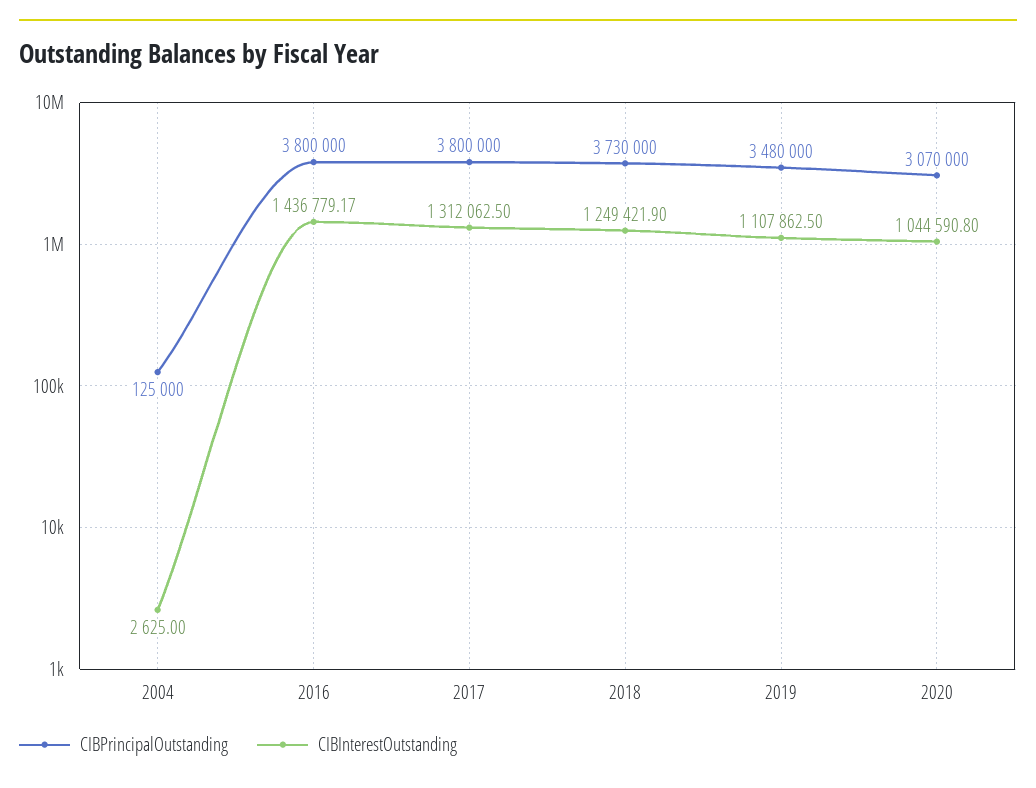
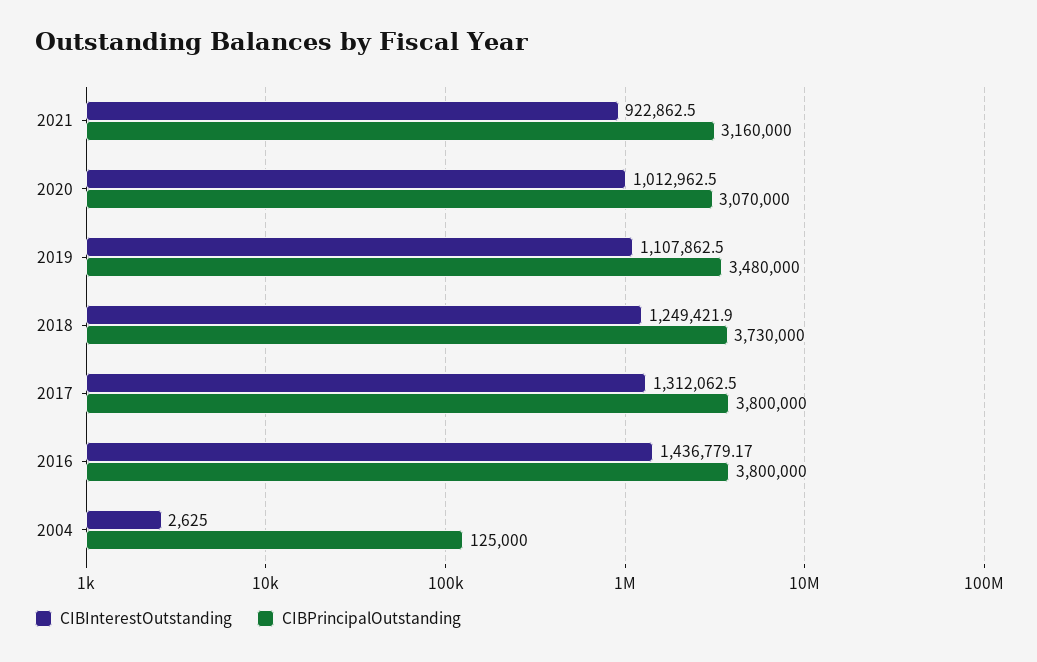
CIBInterestOutstanding, 2020: 1044590.8 -> 1012962.5
CIBInterestOutstanding, 2021: none -> 922862.5
CIBPrincipalOutstanding, 2021: none -> 3160000

